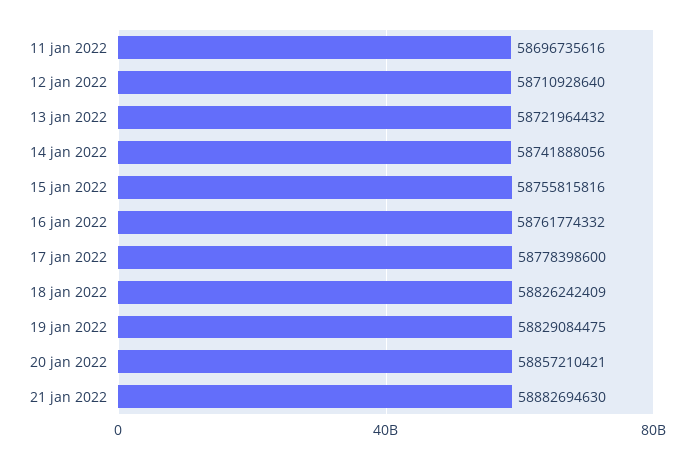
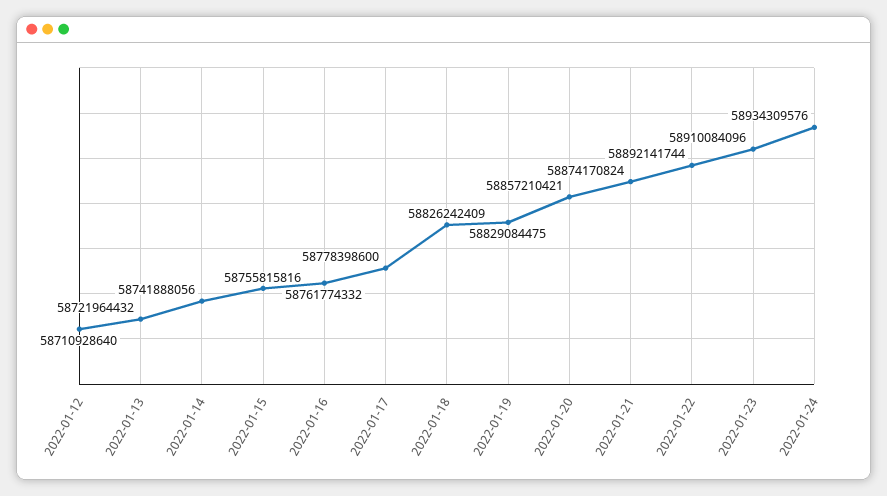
11 jan 2022: 58696735616 -> none
21 jan 2022: 58882694630 -> 58874170824
2022-01-22: none -> 58892141744
2022-01-23: none -> 58910084096
2022-01-24: none -> 58934309576

